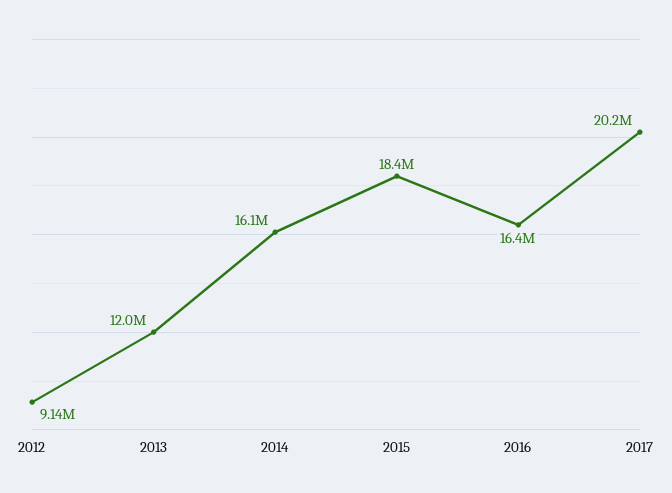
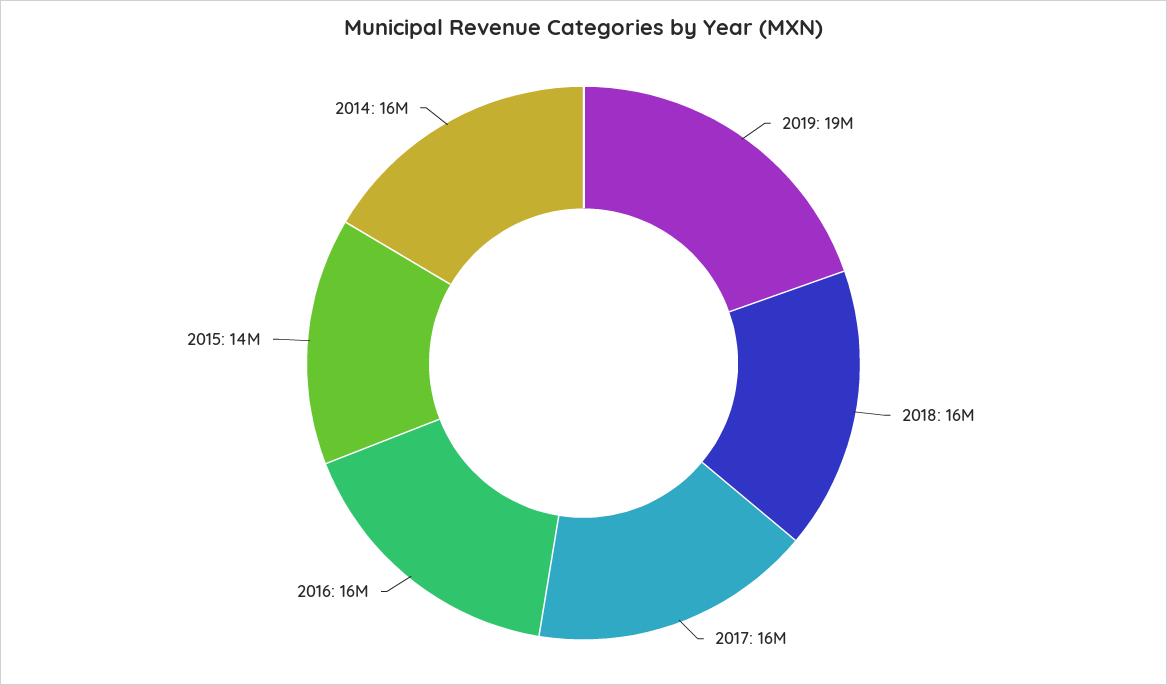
2012: 9140000 -> none
2013: 12000000 -> none
2015: 18400000 -> 14000000
2017: 20200000 -> 16000000
2019: none -> 19000000
2018: none -> 16000000

